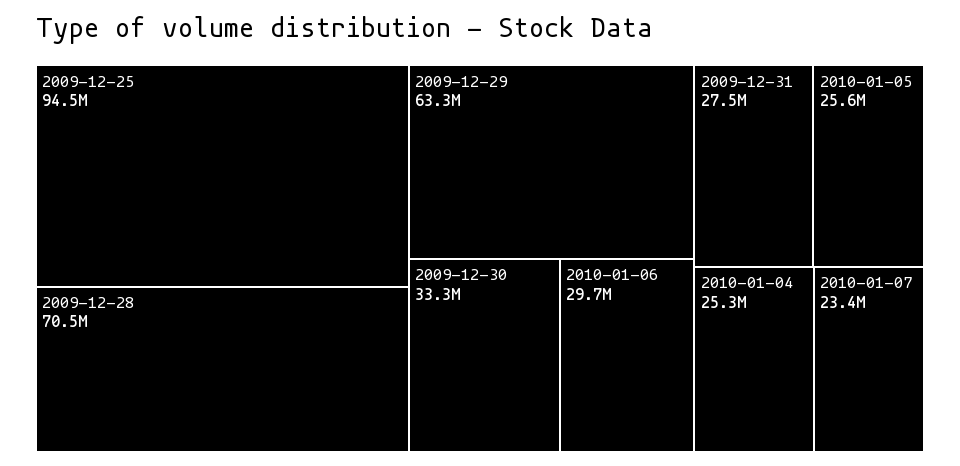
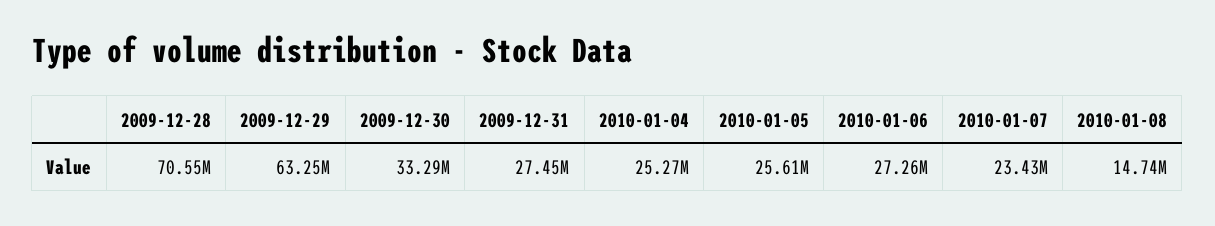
2009-12-25: 94500000 -> none
2010-01-06: 29700000 -> 27260000
2010-01-08: none -> 14740000

